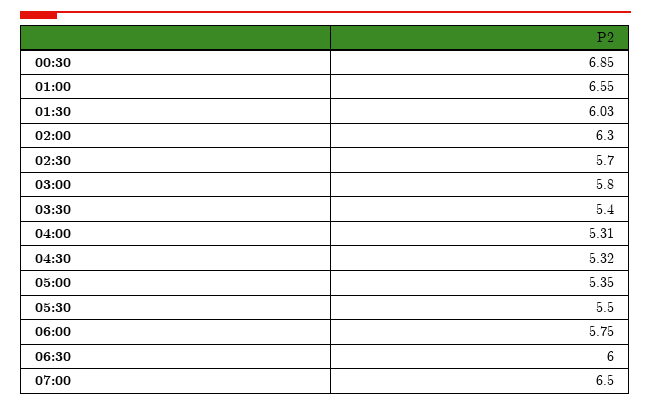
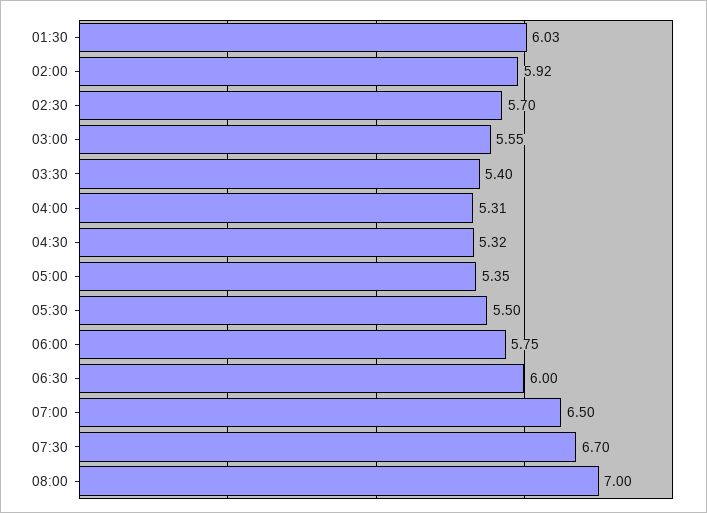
00:30: 6.85 -> none
01:00: 6.55 -> none
02:00: 6.3 -> 5.92
03:00: 5.8 -> 5.55
07:30: none -> 6.7
08:00: none -> 7

